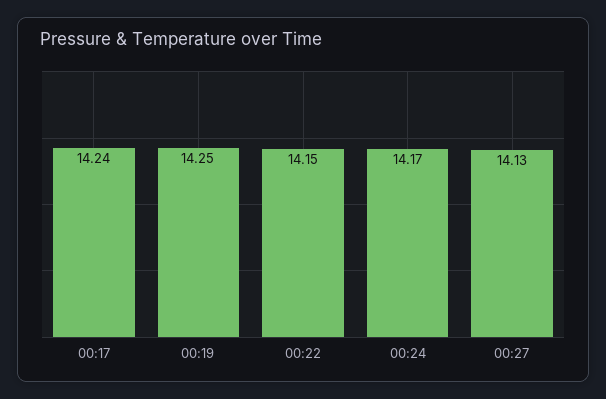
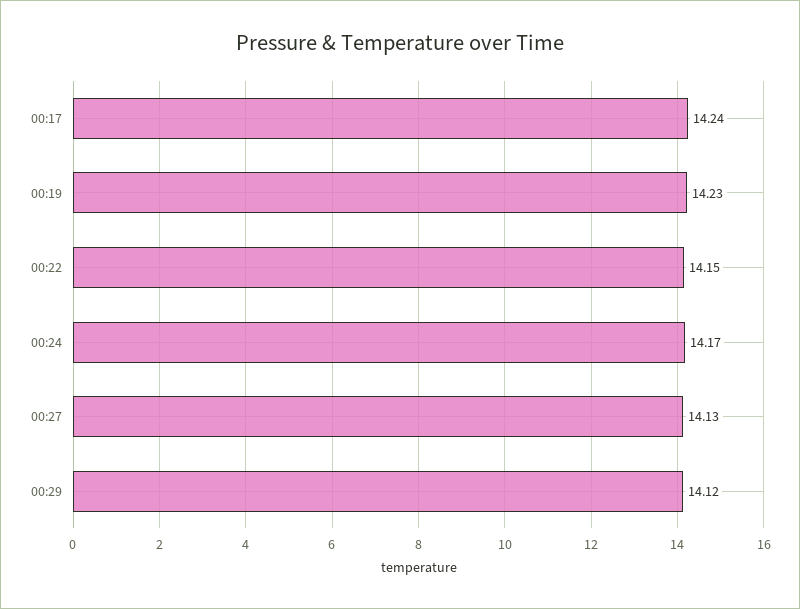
00:19: 14.25 -> 14.23
00:29: none -> 14.12

